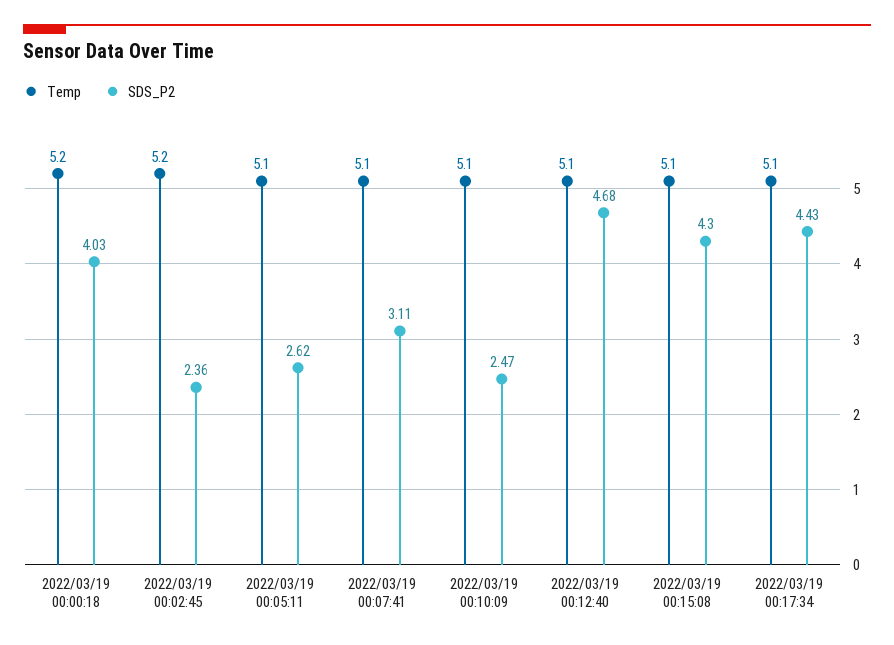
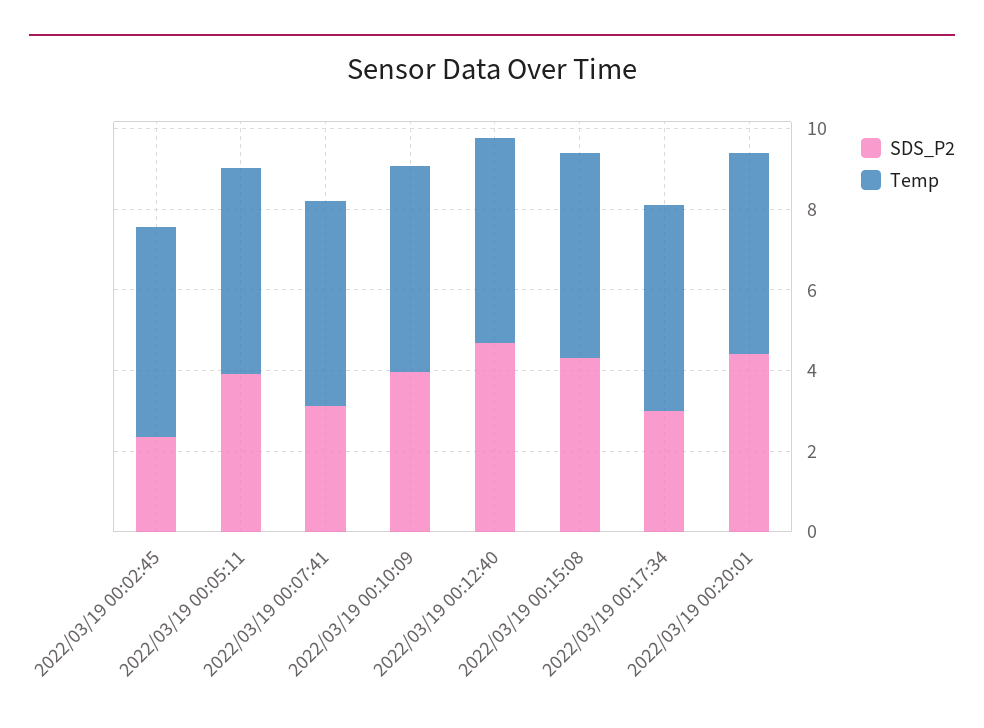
Temp, 2022/03/19 00:00:18: 5.2 -> none
SDS_P2, 2022/03/19 00:00:18: 4.03 -> none
SDS_P2, 2022/03/19 00:05:11: 2.62 -> 4
SDS_P2, 2022/03/19 00:10:09: 2.47 -> 4
SDS_P2, 2022/03/19 00:17:34: 4.43 -> 3
SDS_P2, 2022/03/19 00:20:01: none -> 4.5
Temp, 2022/03/19 00:20:01: none -> 5

